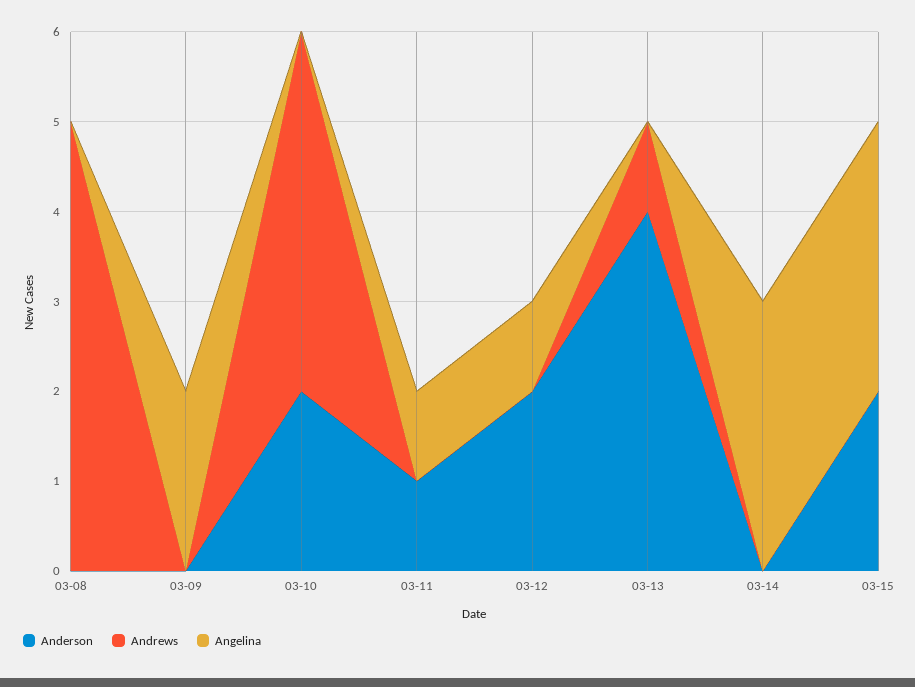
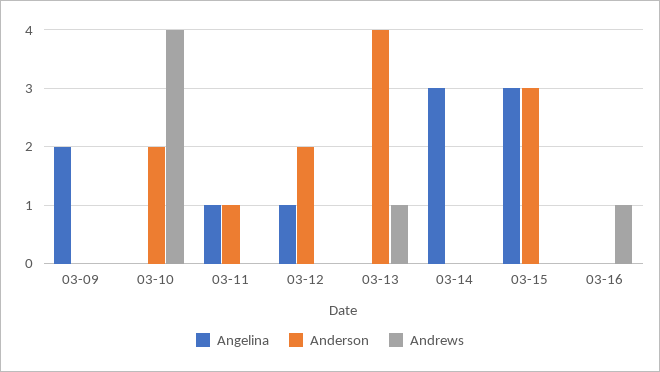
Anderson, 03-08: 0 -> none
Andrews, 03-08: 5 -> none
Angelina, 03-08: 0 -> none
Anderson, 03-15: 2 -> 3
Angelina, 03-16: none -> 0
Anderson, 03-16: none -> 0
Andrews, 03-16: none -> 1

